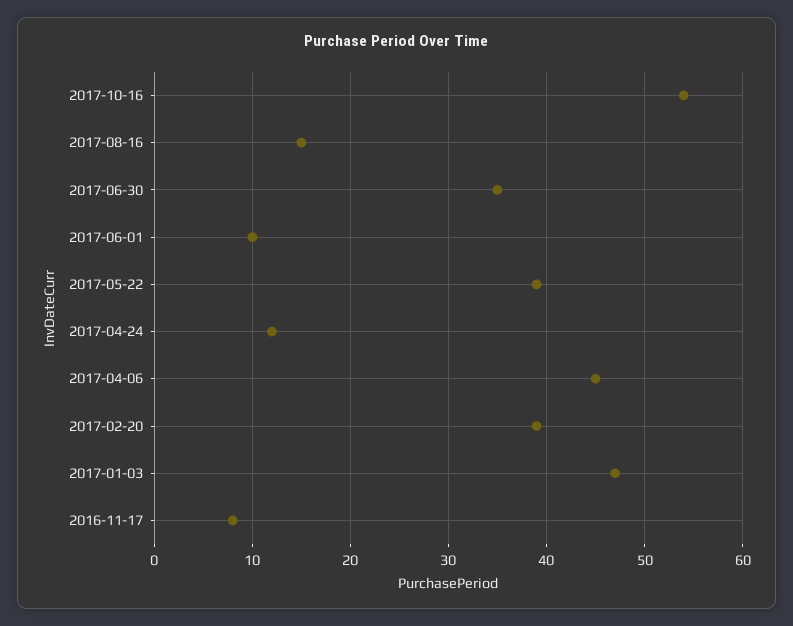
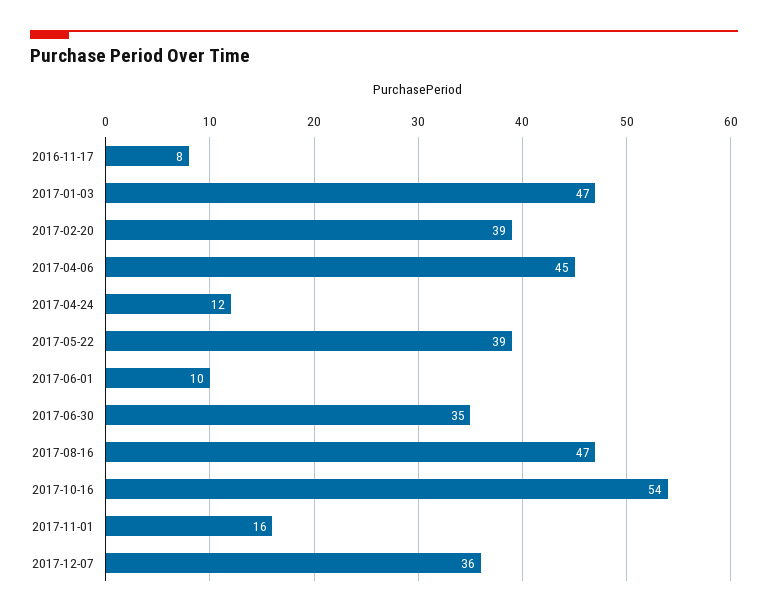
2017-08-16: 15 -> 47
2017-11-01: none -> 16
2017-12-07: none -> 36

